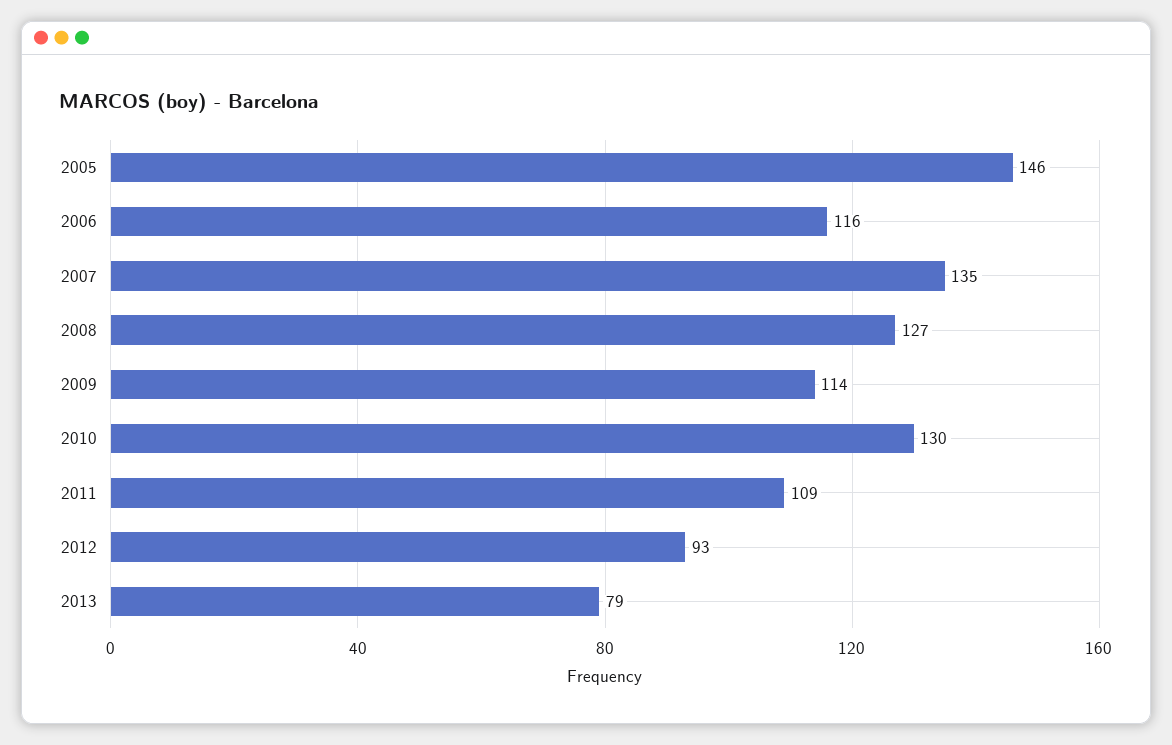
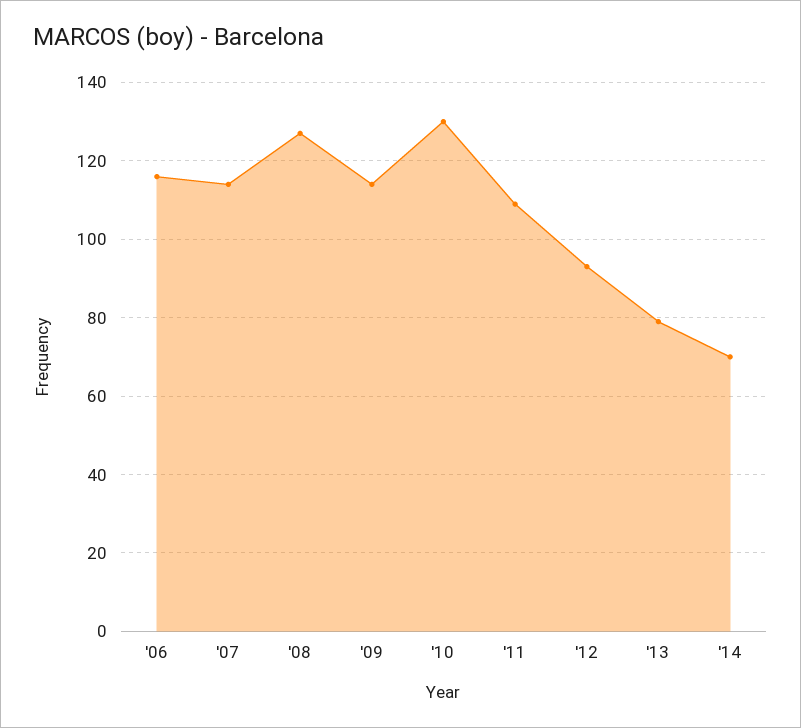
2005: 146 -> none
2007: 135 -> 115
'14: none -> 70

